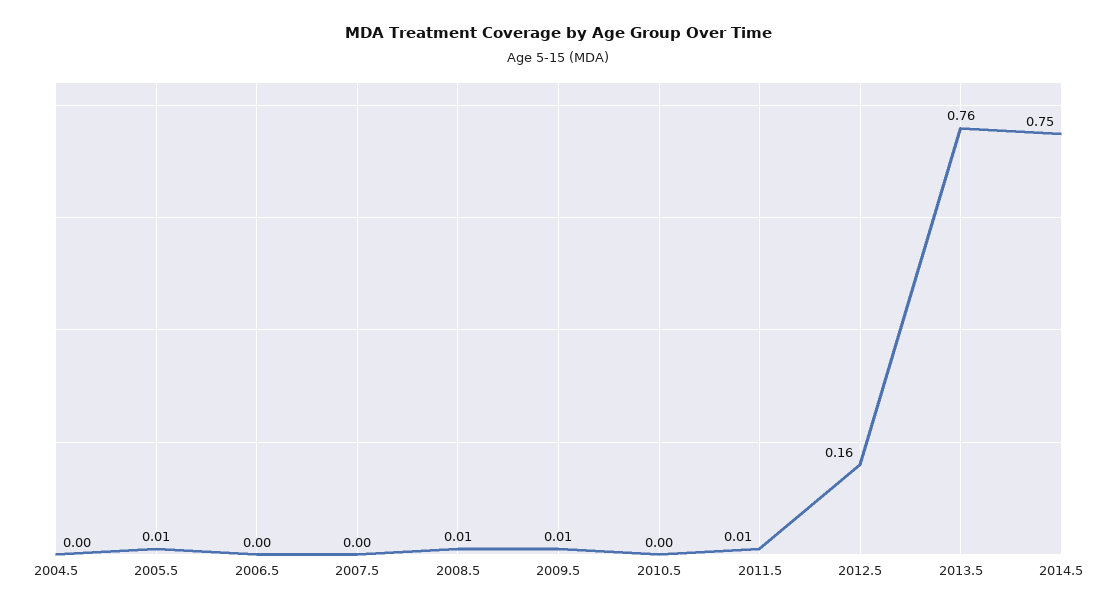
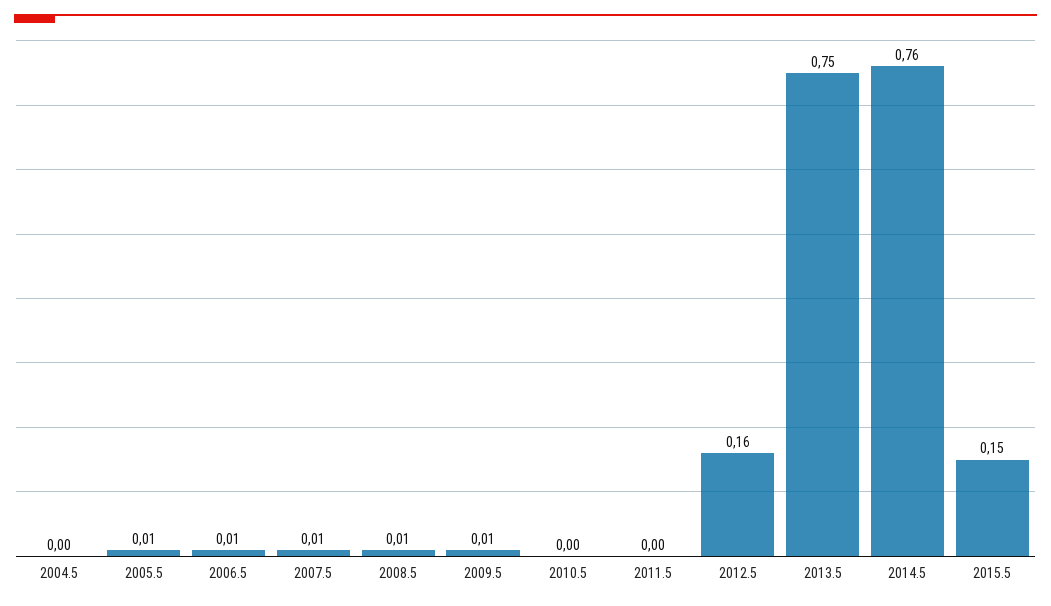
2006.5: 0 -> 0.01
2007.5: 0 -> 0.01
2011.5: 0.01 -> 0
2013.5: 0.76 -> 0.75
2014.5: 0.75 -> 0.76
2015.5: none -> 0.15

